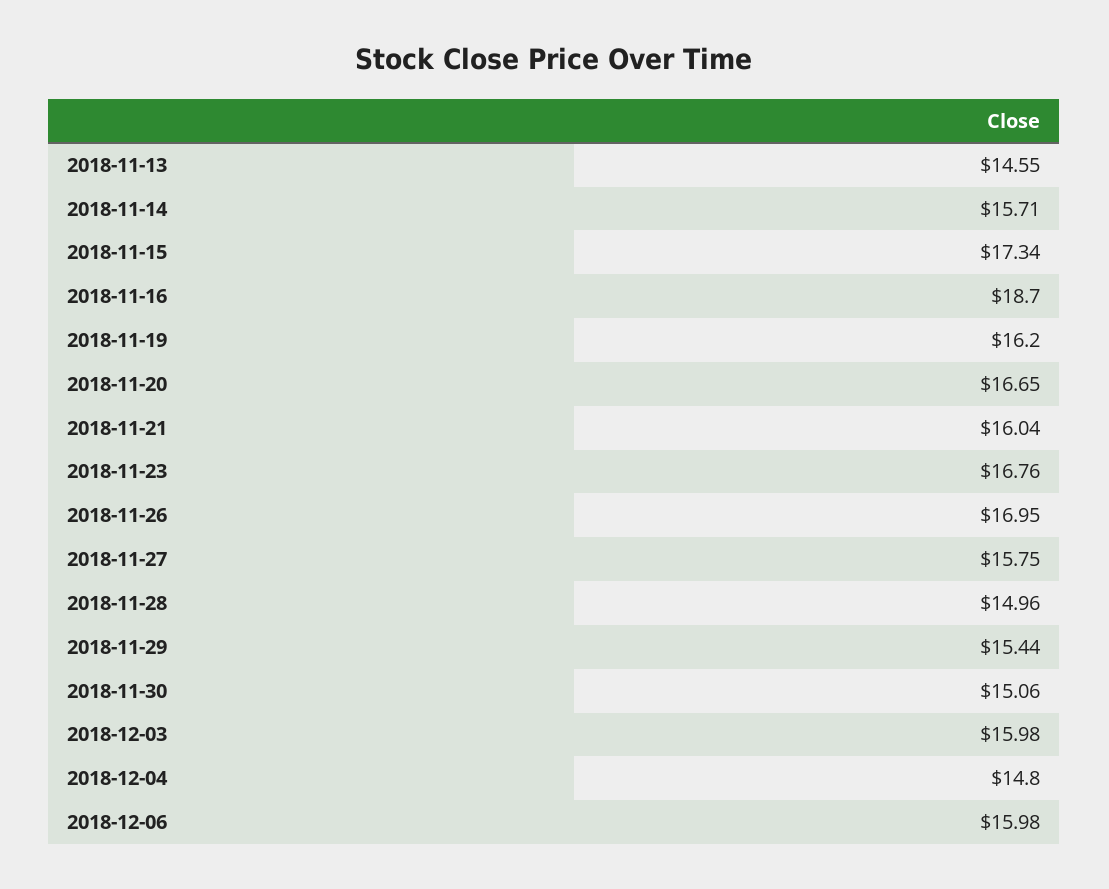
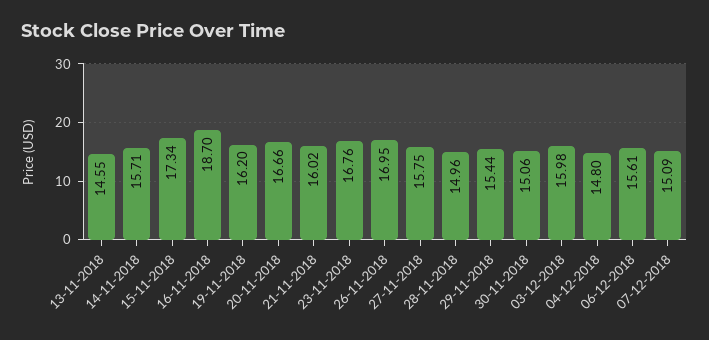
2018-11-20: 16.65 -> 16.66
2018-11-21: 16.04 -> 16.02
2018-12-06: 15.98 -> 15.61
07-12-2018: none -> 15.09

